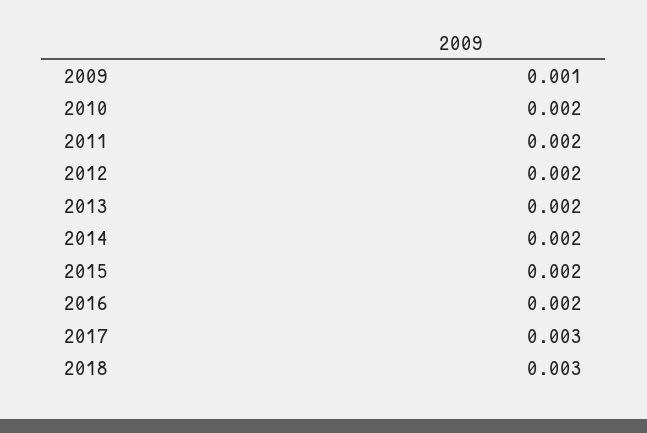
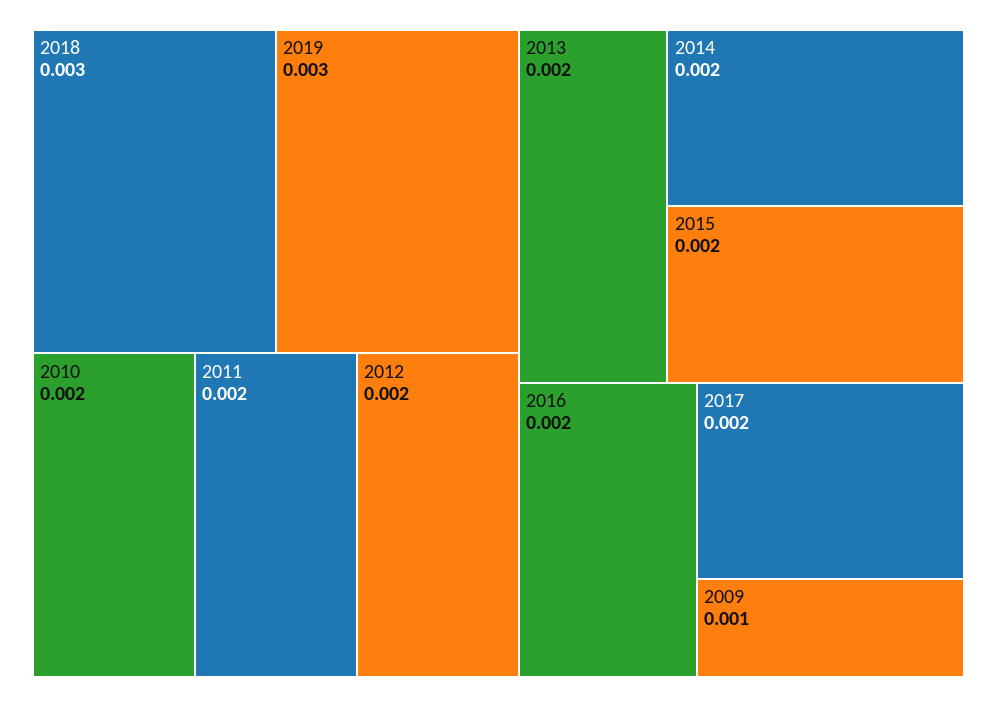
2017: 0.003 -> 0.002
2019: none -> 0.003

